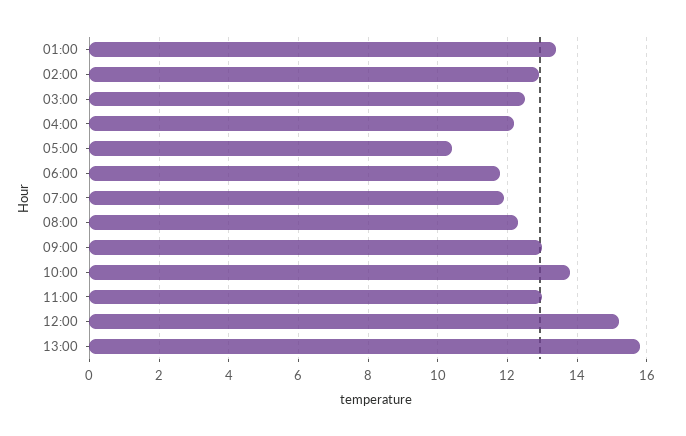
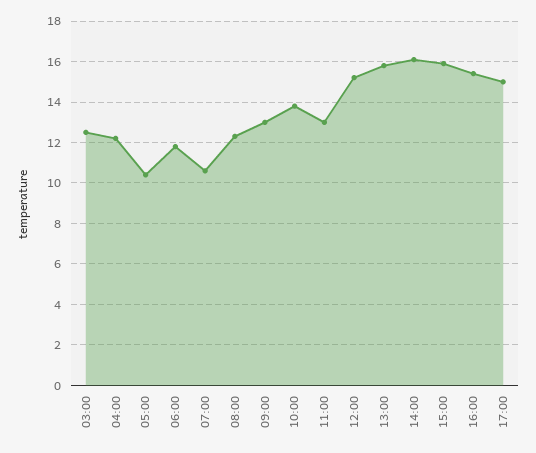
01:00: 13.5 -> none
02:00: 13 -> none
07:00: 12 -> 10.5
14:00: none -> 16
15:00: none -> 16
16:00: none -> 15.5
17:00: none -> 15

